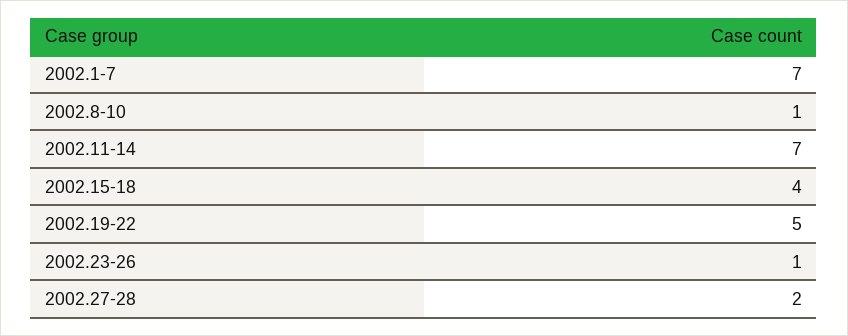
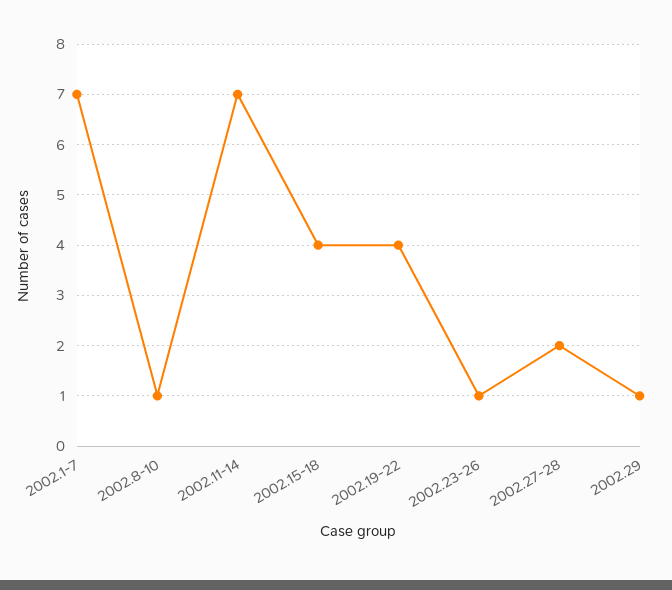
2002.19-22: 5 -> 4
2002.29: none -> 1

